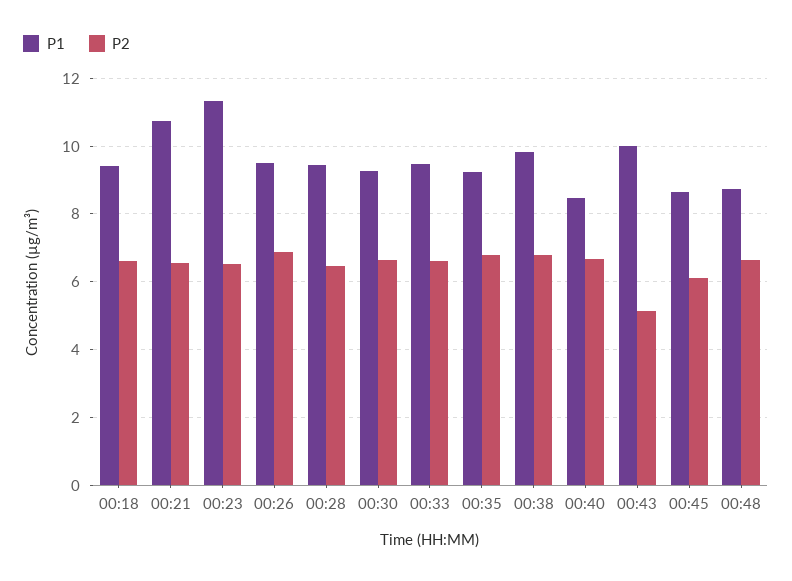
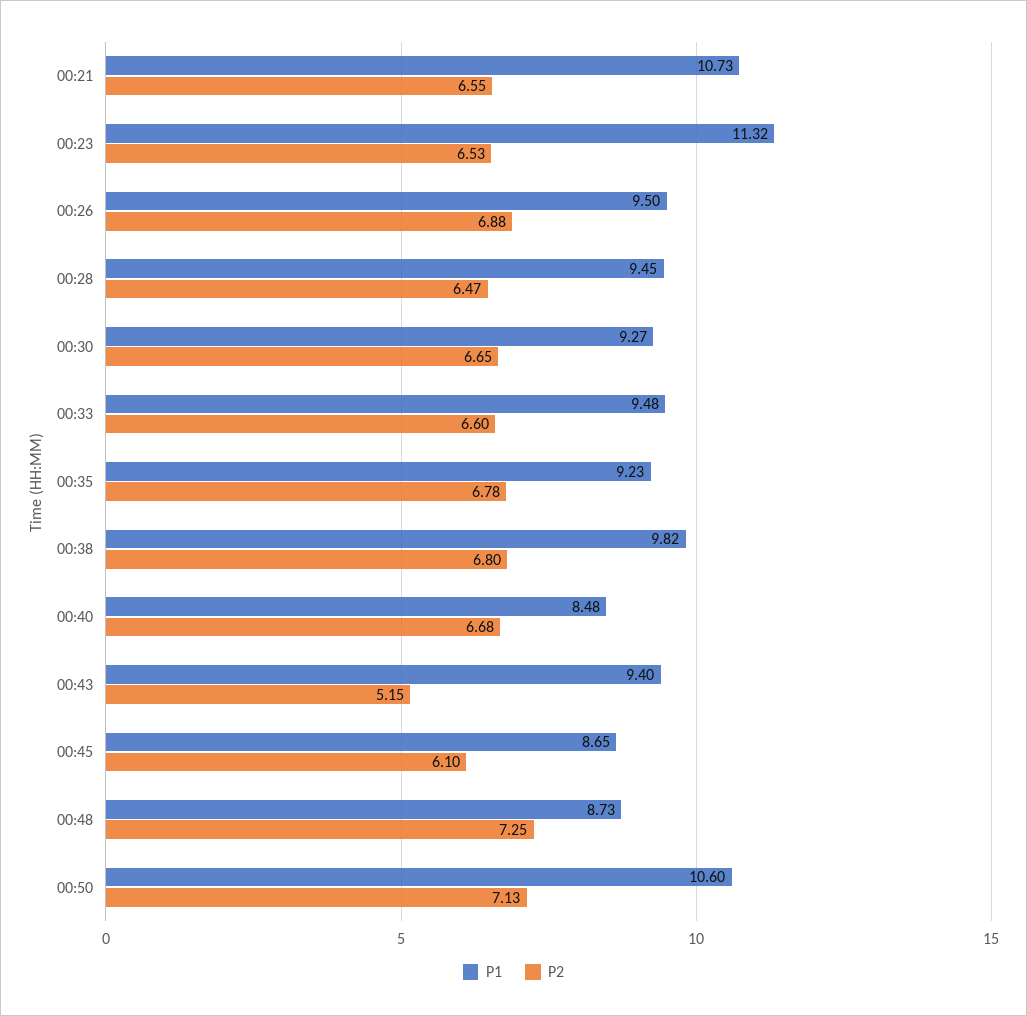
P1, 00:18: 9.4 -> none
P2, 00:18: 6.6 -> none
P1, 00:43: 10 -> 9.4
P2, 00:48: 6.6 -> 7.25
P1, 00:50: none -> 10.6
P2, 00:50: none -> 7.13

